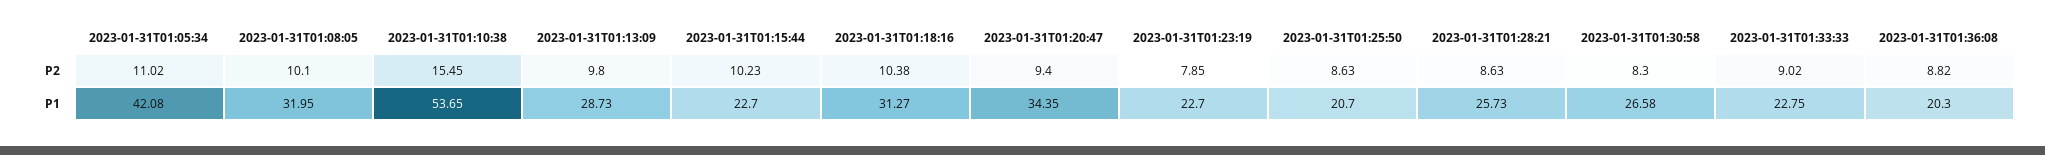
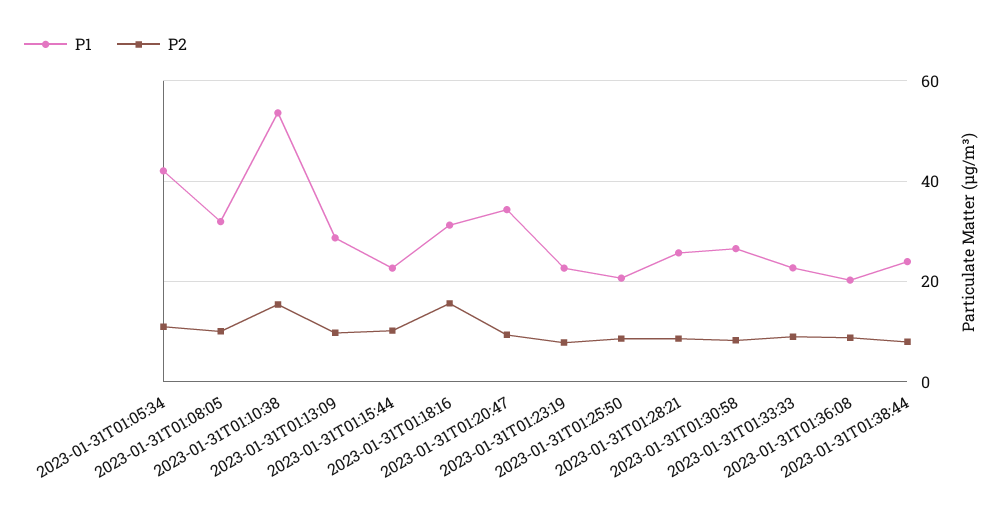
P2, 2023-01-31T01:18:16: 10.38 -> 16
P1, 2023-01-31T01:38:44: none -> 24
P2, 2023-01-31T01:38:44: none -> 8

